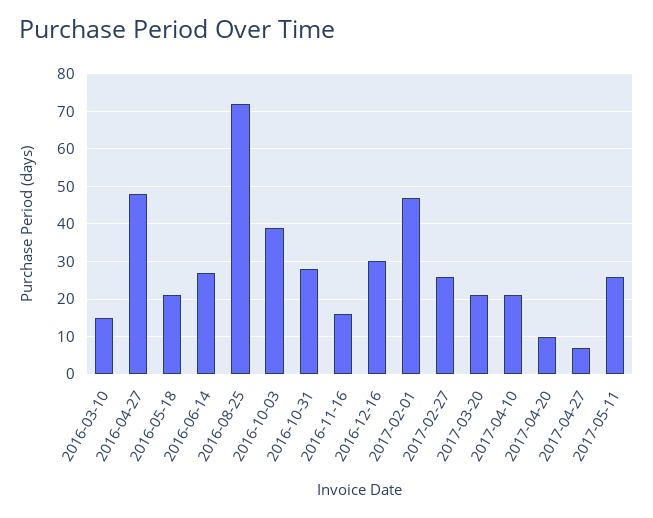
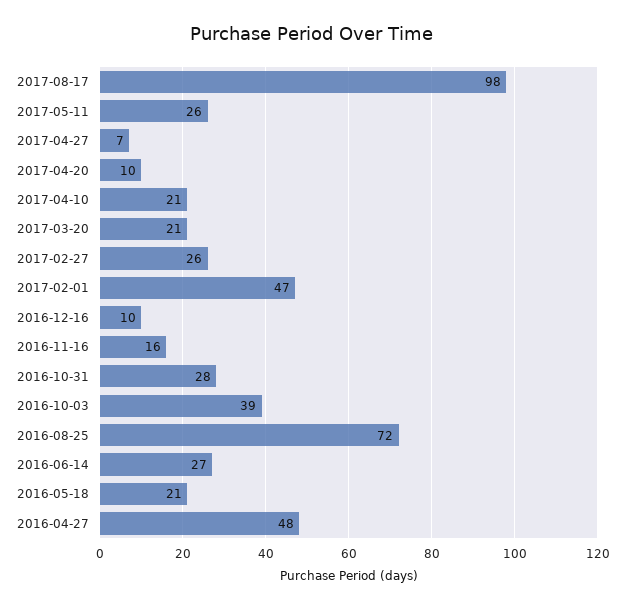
2016-03-10: 15 -> none
2016-12-16: 30 -> 10
2017-08-17: none -> 98

